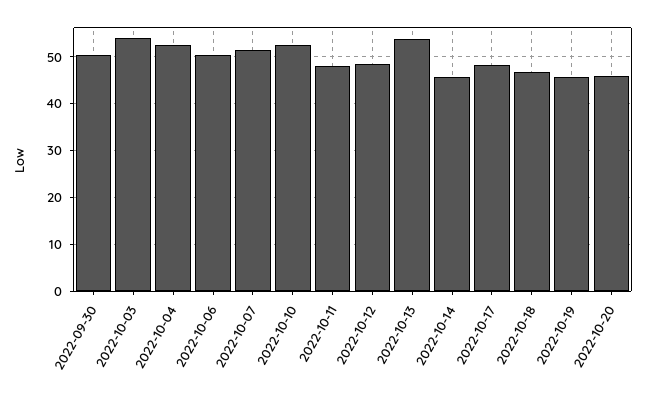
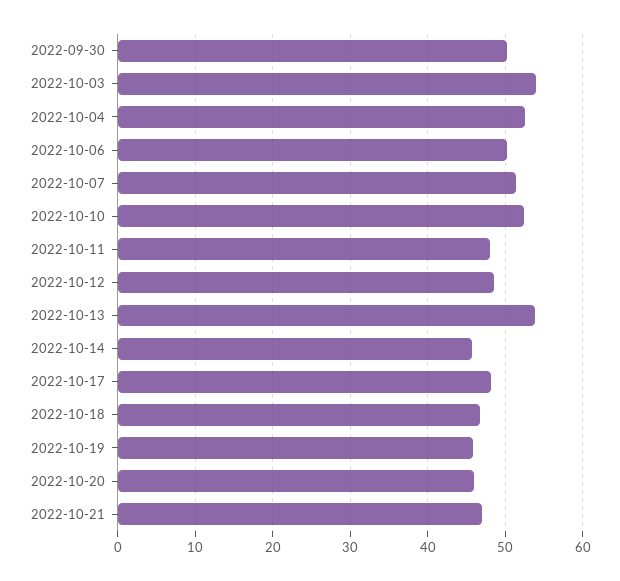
2022-10-21: none -> 47

